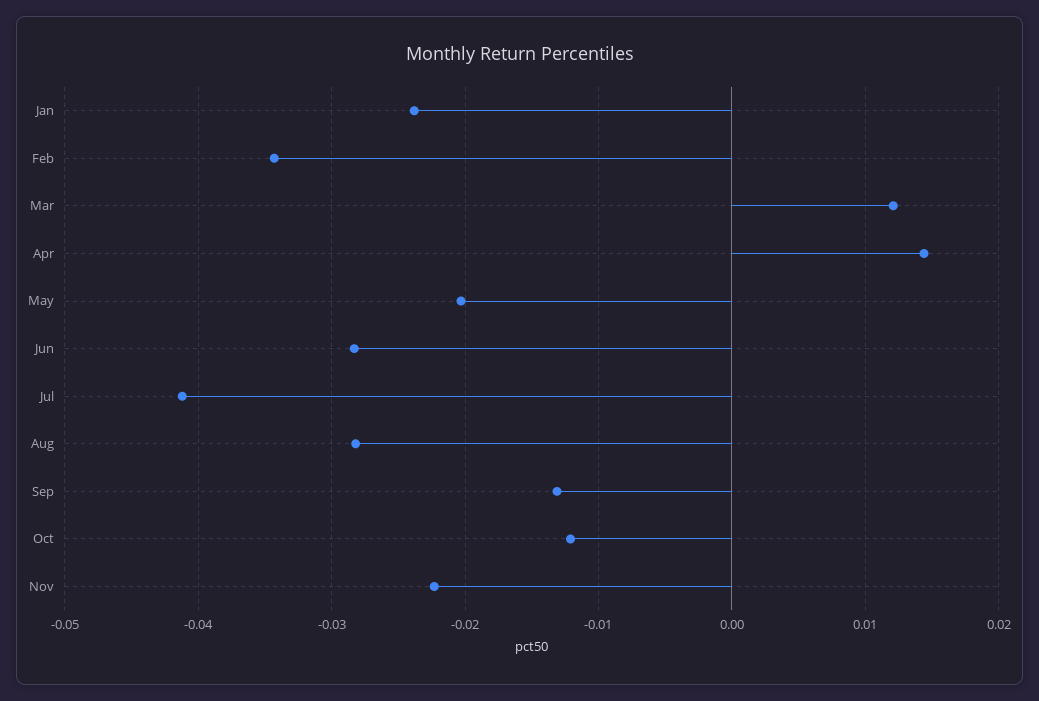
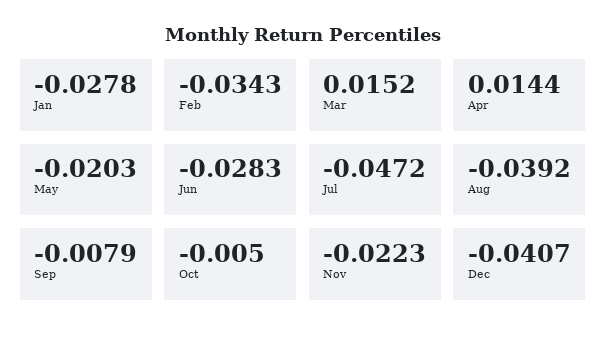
Jan: -0.024 -> -0.0278
Mar: 0.012 -> 0.0152
Jul: -0.041 -> -0.0472
Aug: -0.028 -> -0.0392
Sep: -0.013 -> -0.0079
Oct: -0.012 -> -0.005
Dec: none -> -0.0407

